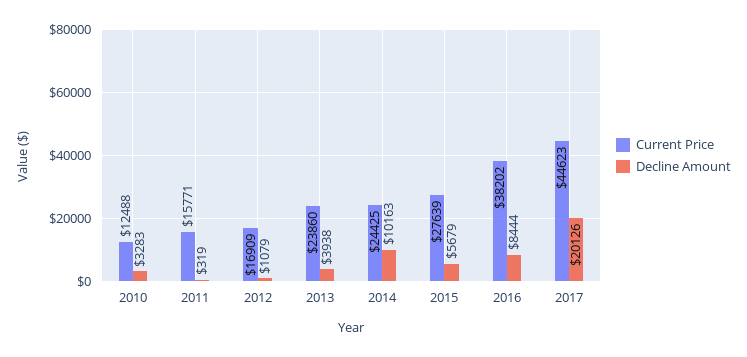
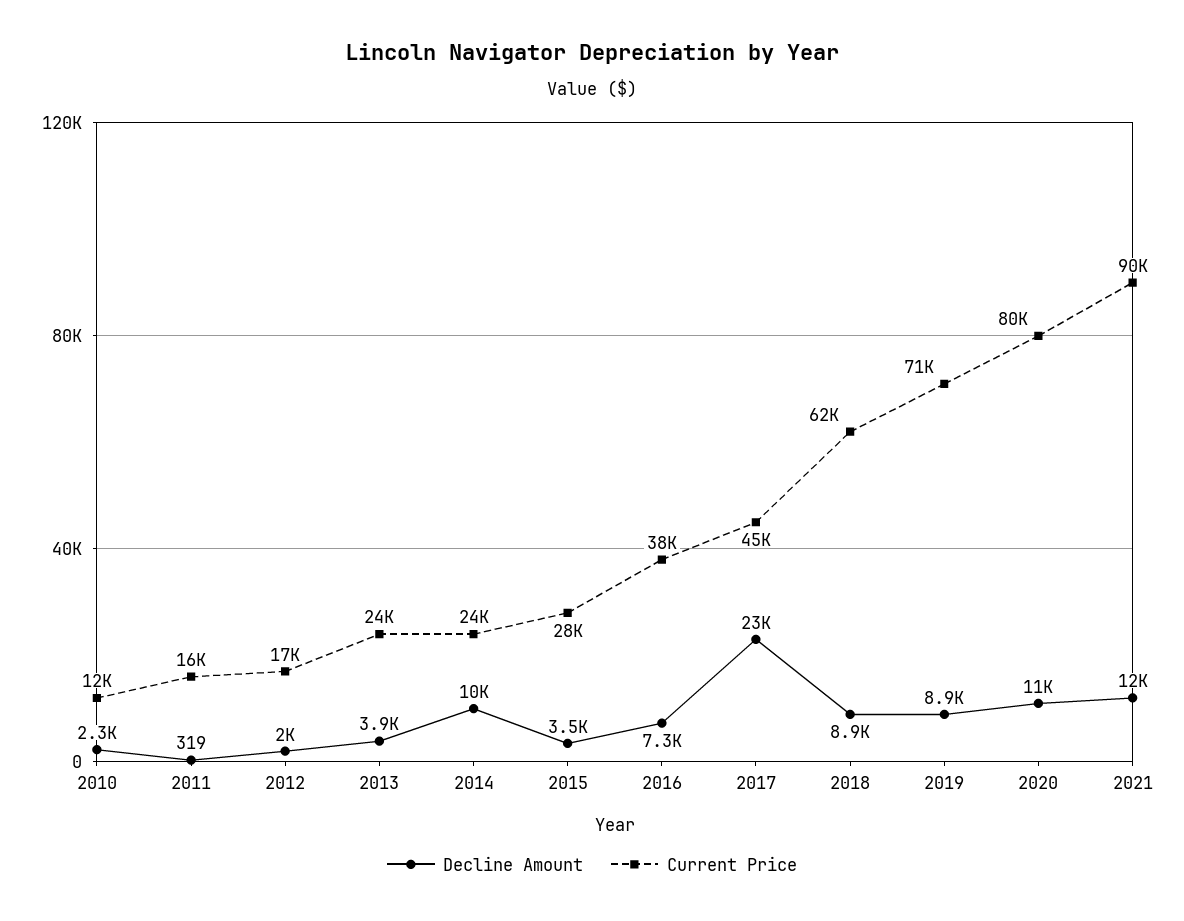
Decline Amount, 2010: 3283 -> 2300
Decline Amount, 2012: 1079 -> 2000
Decline Amount, 2015: 5679 -> 3500
Decline Amount, 2016: 8444 -> 7300
Decline Amount, 2017: 20126 -> 23000
Decline Amount, 2018: none -> 8900
Current Price, 2018: none -> 62000
Decline Amount, 2019: none -> 8900
Current Price, 2019: none -> 71000
Decline Amount, 2020: none -> 11000
Current Price, 2020: none -> 80000
Decline Amount, 2021: none -> 12000
Current Price, 2021: none -> 90000

